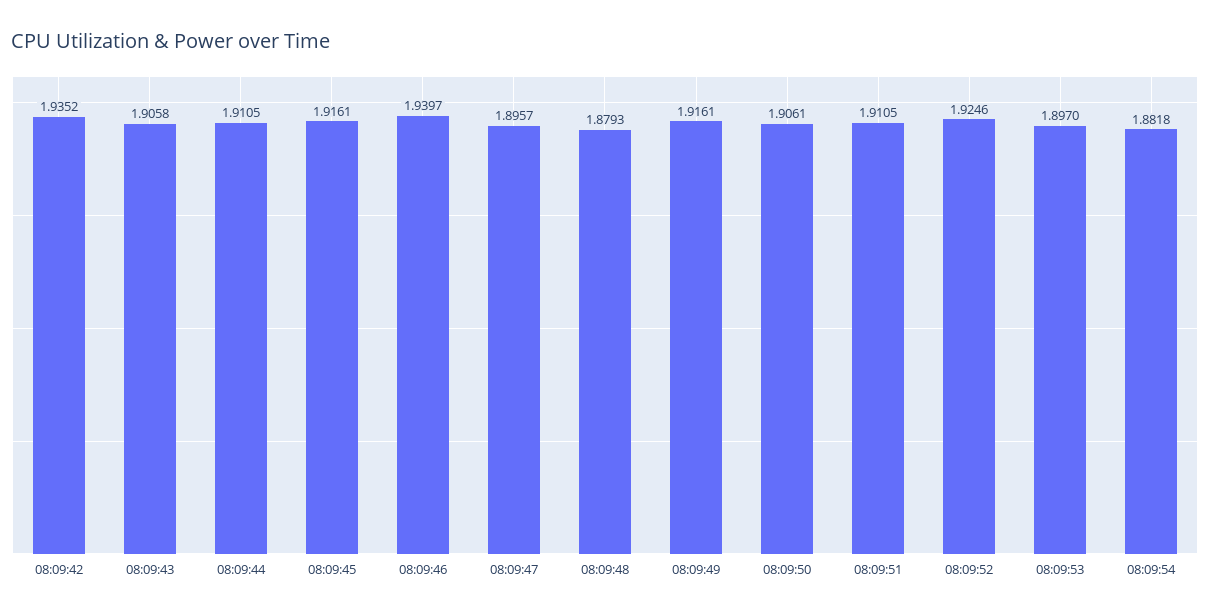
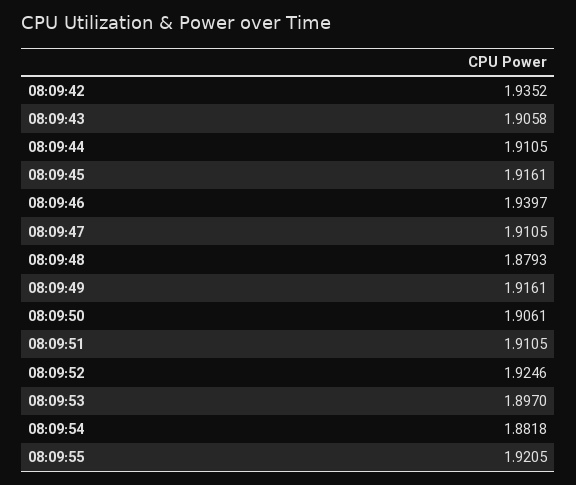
08:09:47: 1.8957 -> 1.9105
08:09:55: none -> 1.9205

